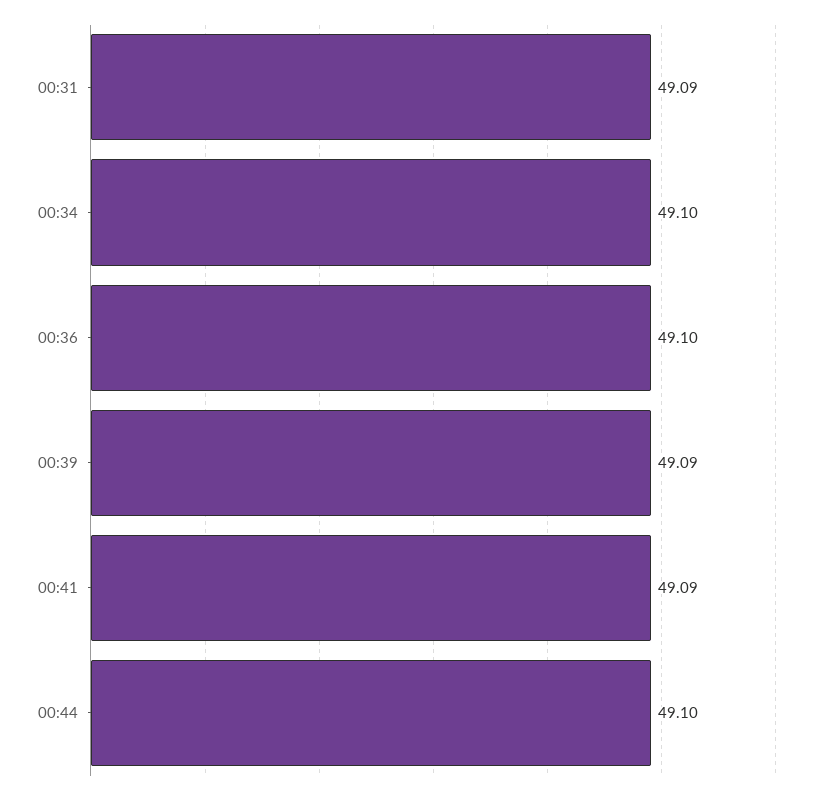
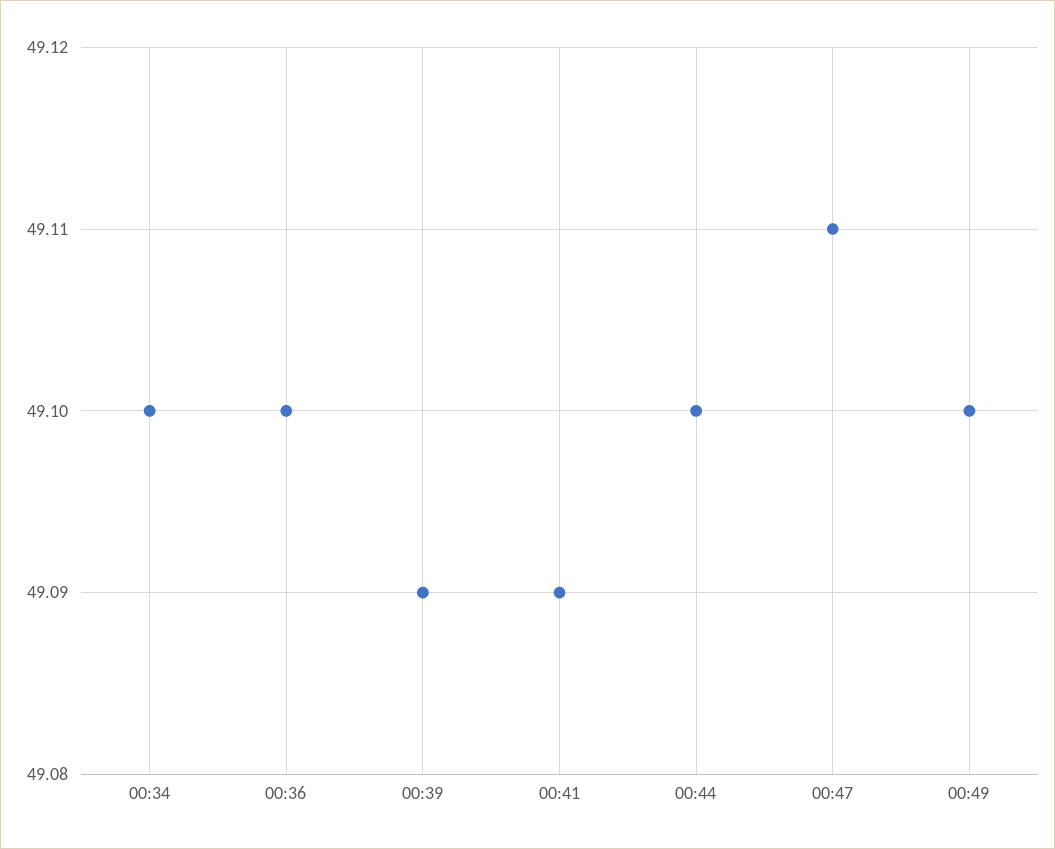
00:31: 49.09 -> none
00:47: none -> 49.11
00:49: none -> 49.1

